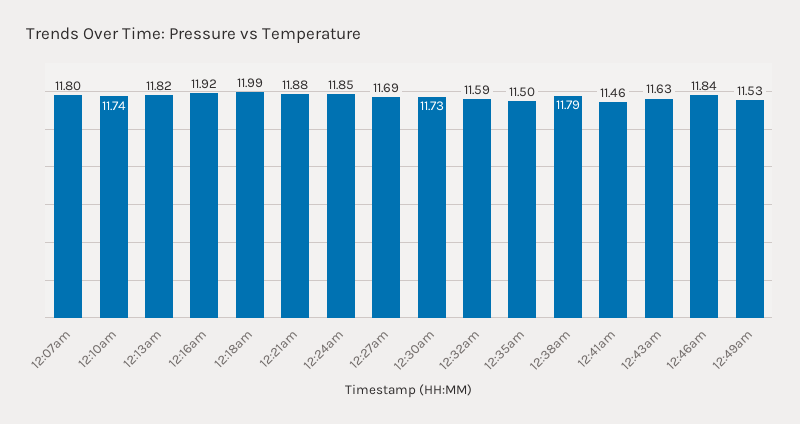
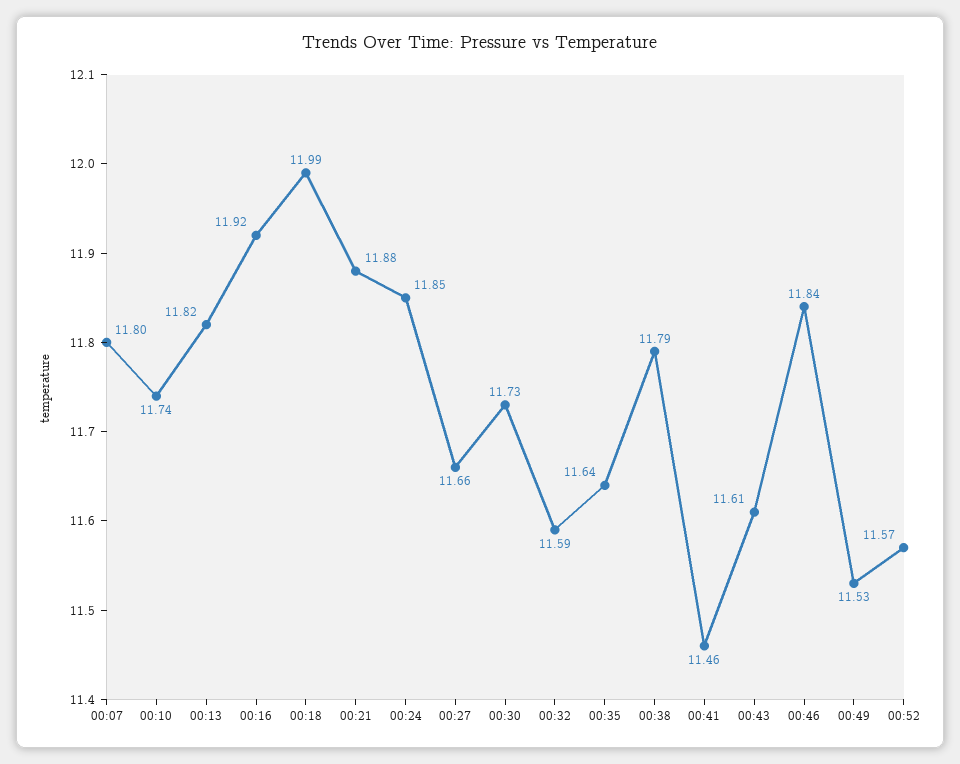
12:27am: 11.69 -> 11.66
12:35am: 11.5 -> 11.64
12:43am: 11.63 -> 11.61
00:52: none -> 11.57

